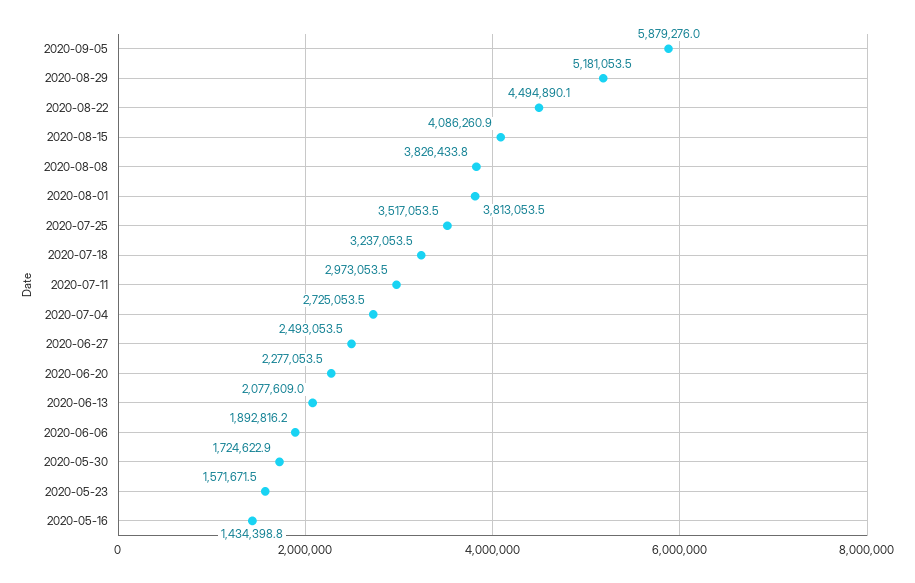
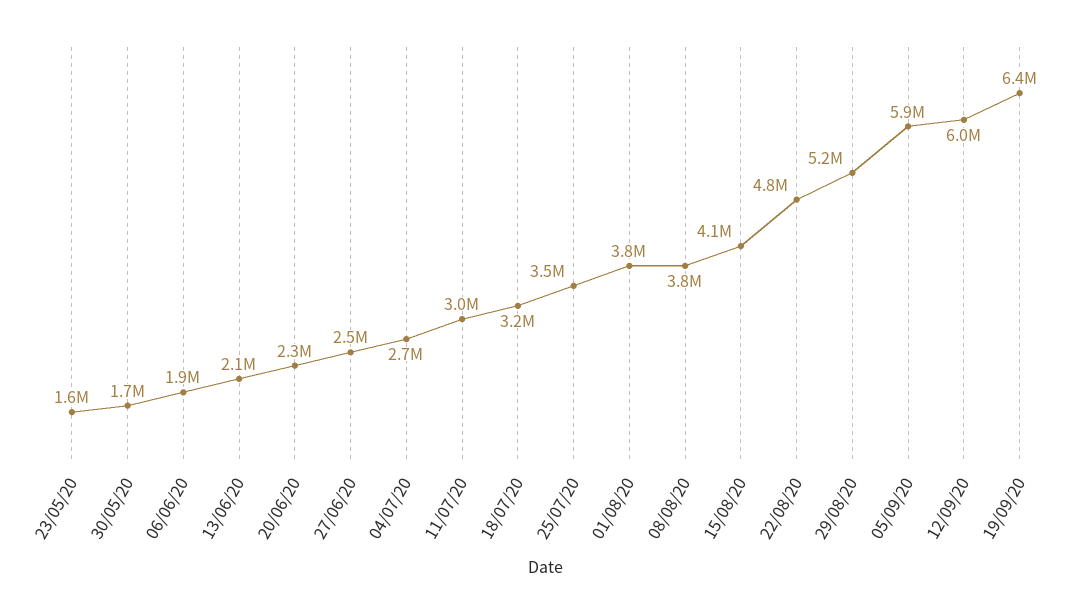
2020-08-22: 4494890.1 -> 4800000
2020-05-16: 1434398.8 -> none
12/09/20: none -> 6000000
19/09/20: none -> 6400000

